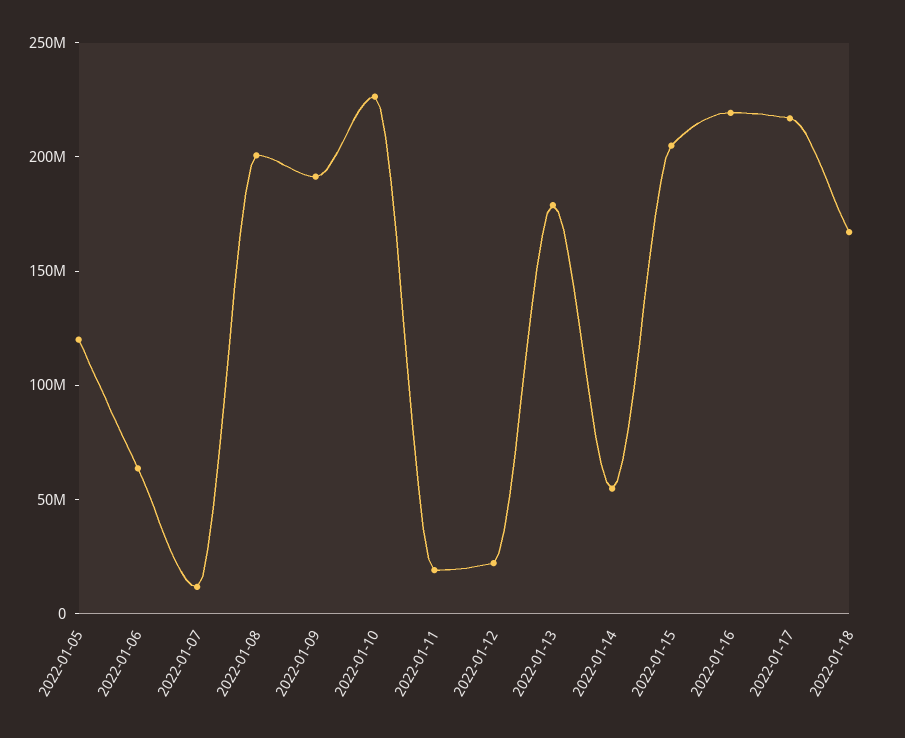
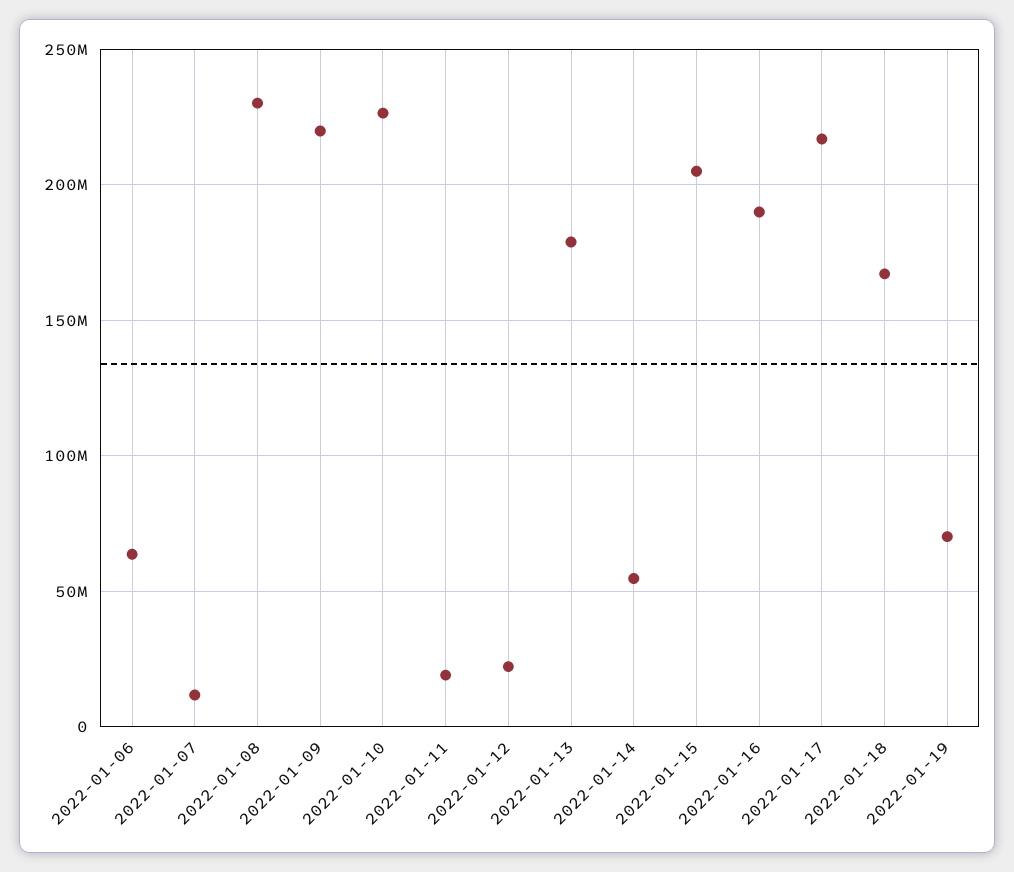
2022-01-05: 120000000 -> none
2022-01-08: 200000000 -> 230000000
2022-01-09: 190000000 -> 220000000
2022-01-16: 220000000 -> 190000000
2022-01-19: none -> 70000000

